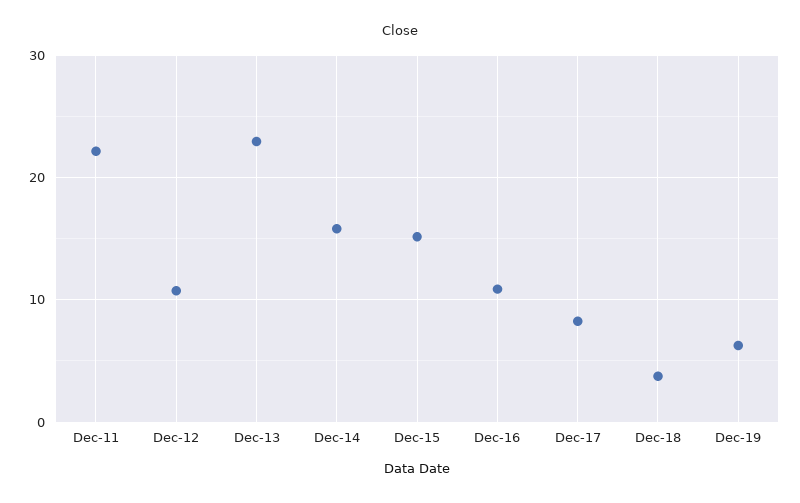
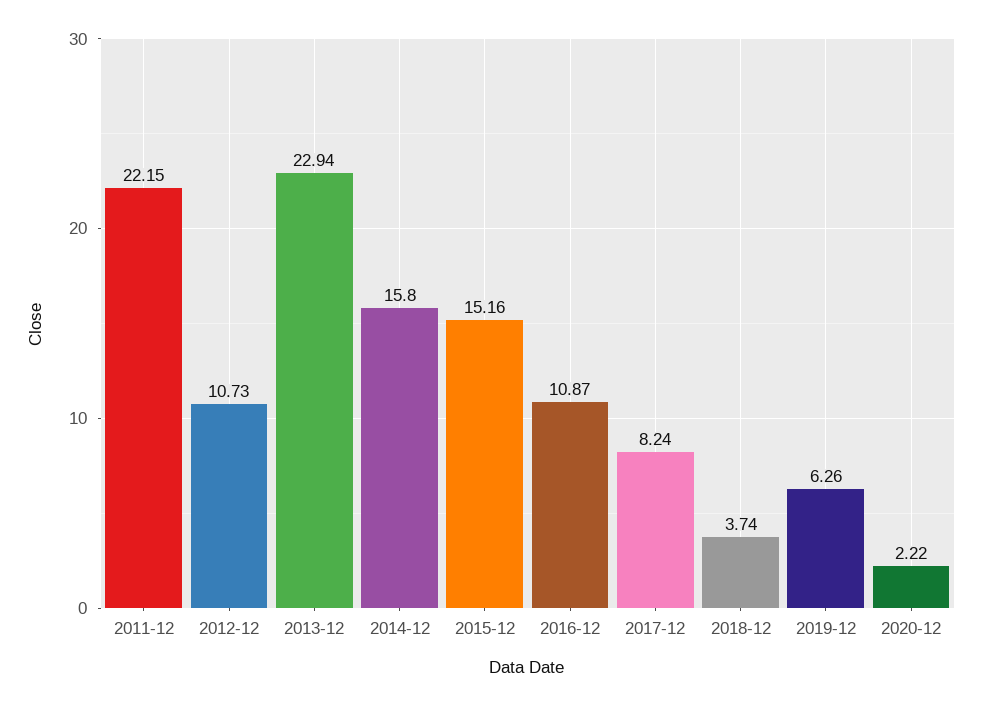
2020-12: none -> 2.22

